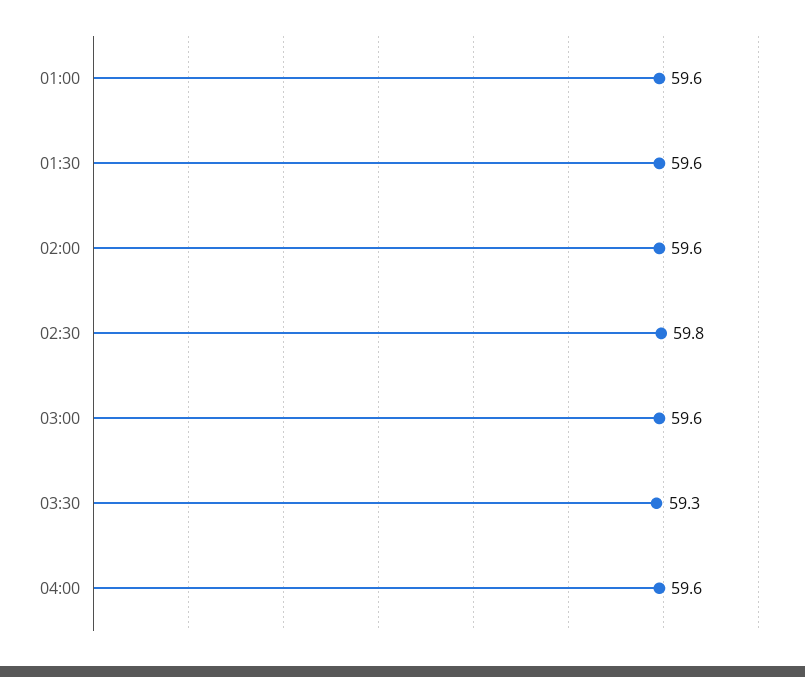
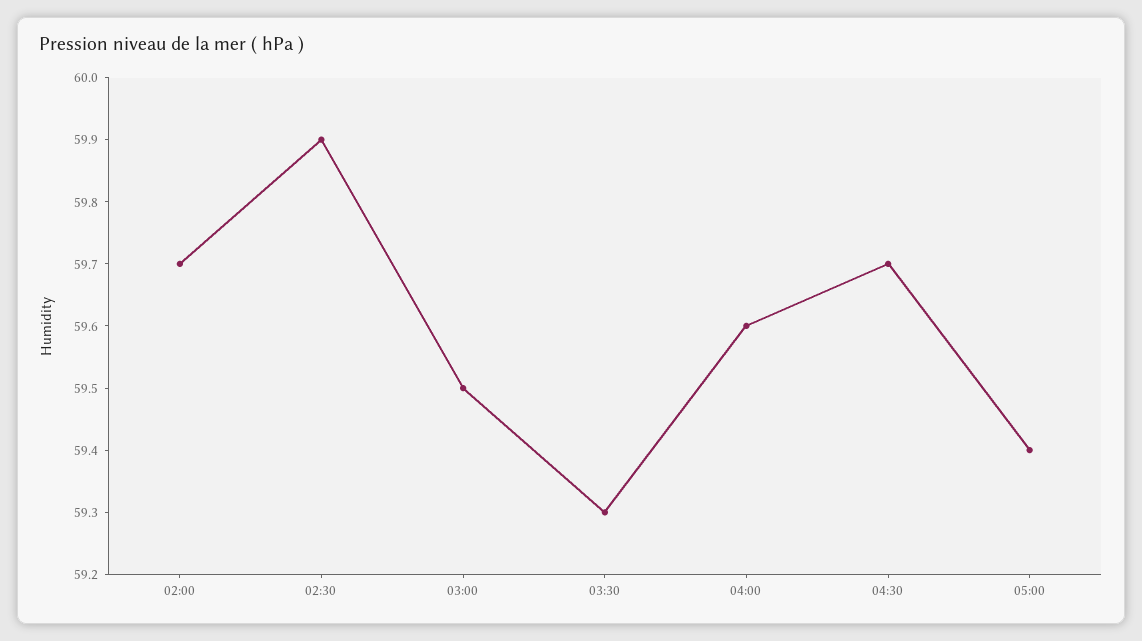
01:00: 59.6 -> none
01:30: 59.6 -> none
02:00: 59.6 -> 59.7
02:30: 59.8 -> 59.9
03:00: 59.6 -> 59.5
04:30: none -> 59.7
05:00: none -> 59.4

